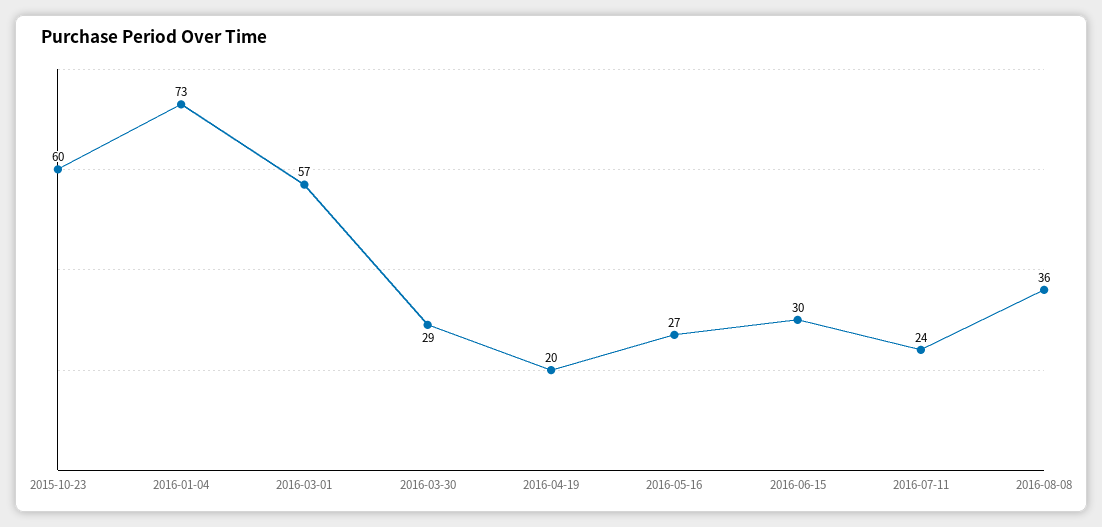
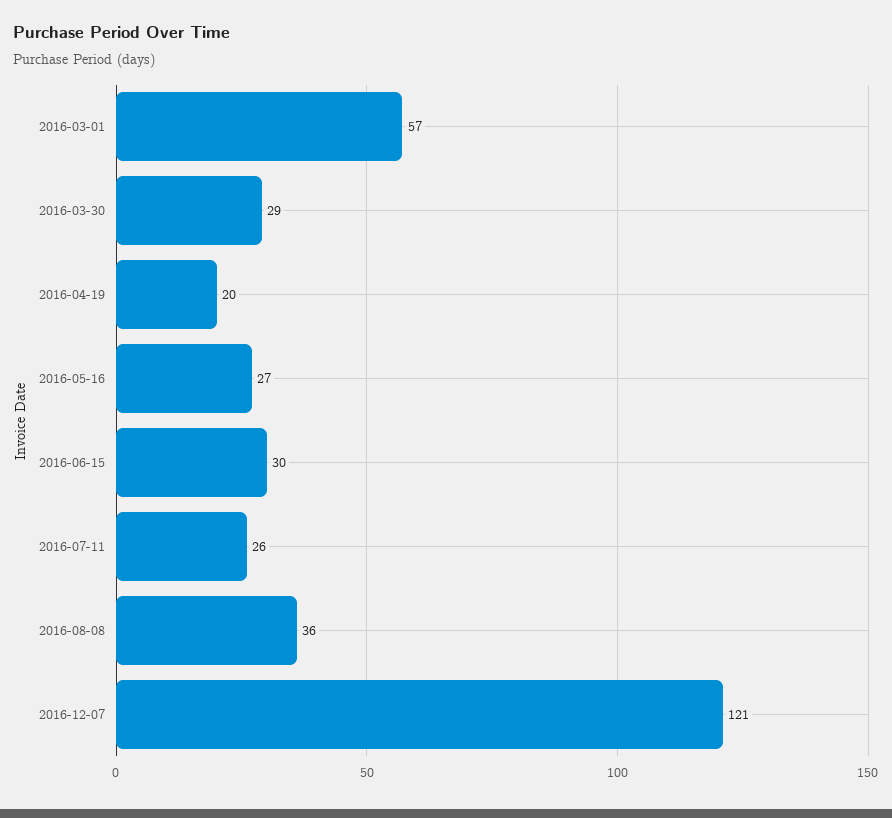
2015-10-23: 60 -> none
2016-01-04: 73 -> none
2016-07-11: 24 -> 26
2016-12-07: none -> 121

